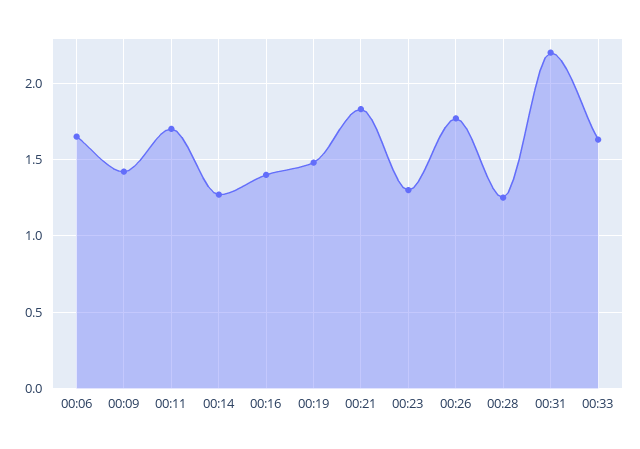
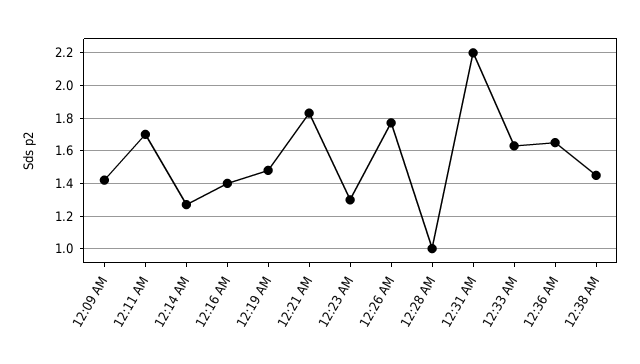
00:06: 1.65 -> none
00:28: 1.25 -> 1
12:36 AM: none -> 1.65
12:38 AM: none -> 1.45

